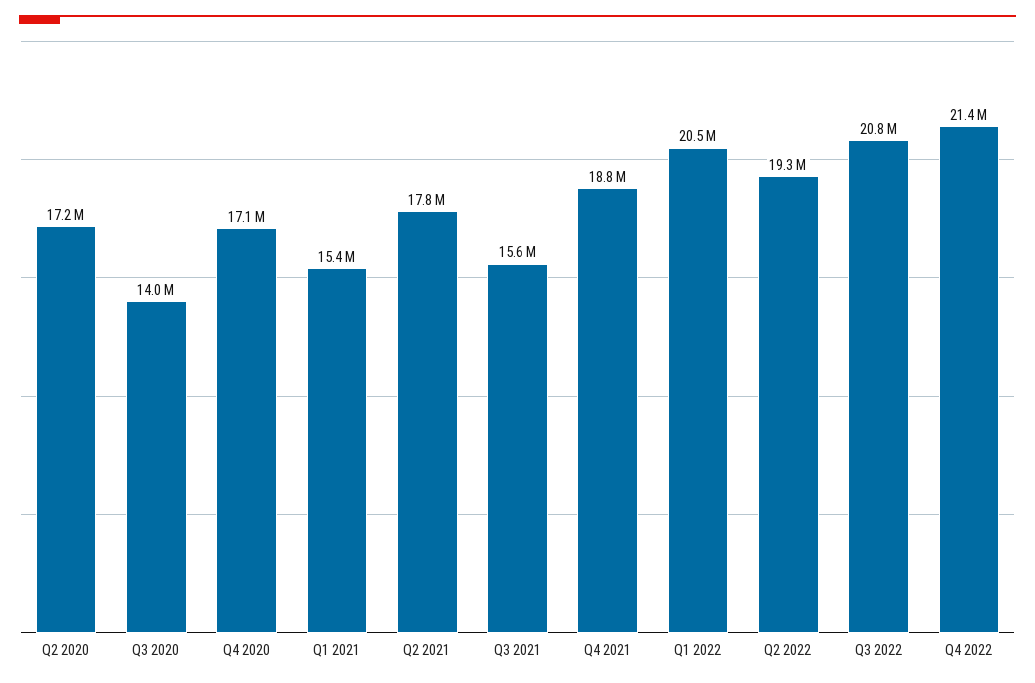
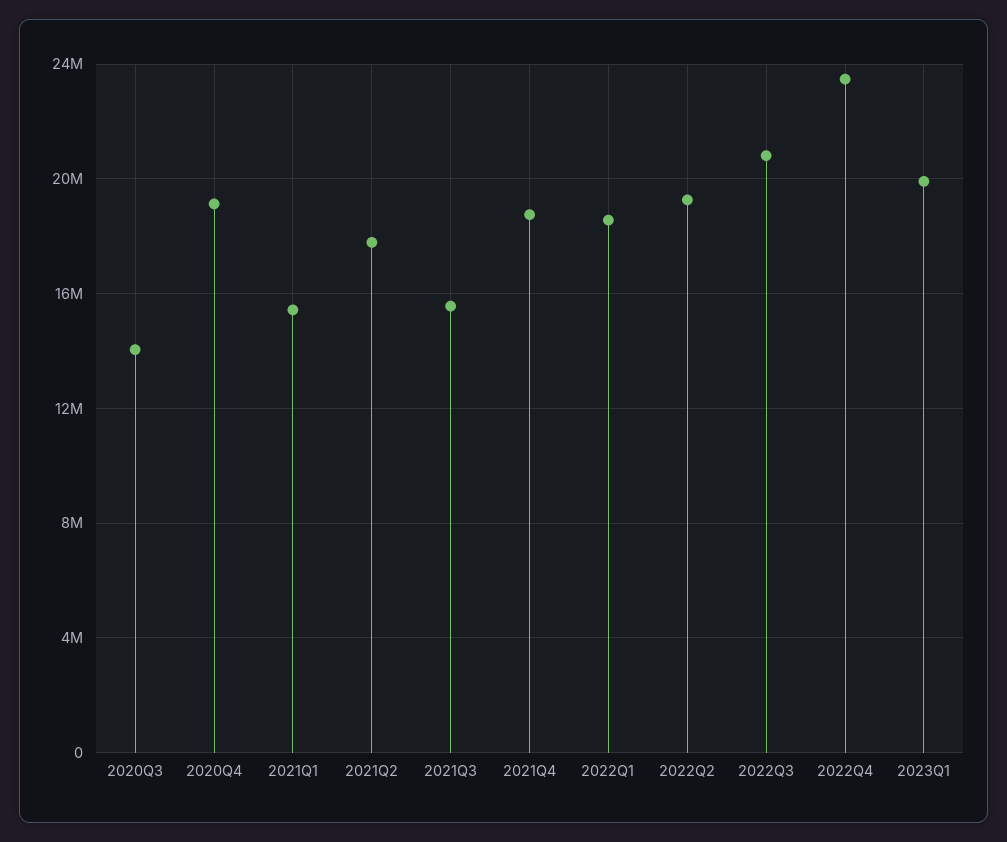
Q2 2020: 17200000 -> none
Q4 2020: 17100000 -> 19000000
Q1 2022: 20500000 -> 18500000
Q4 2022: 21400000 -> 23500000
2023Q1: none -> 20000000

